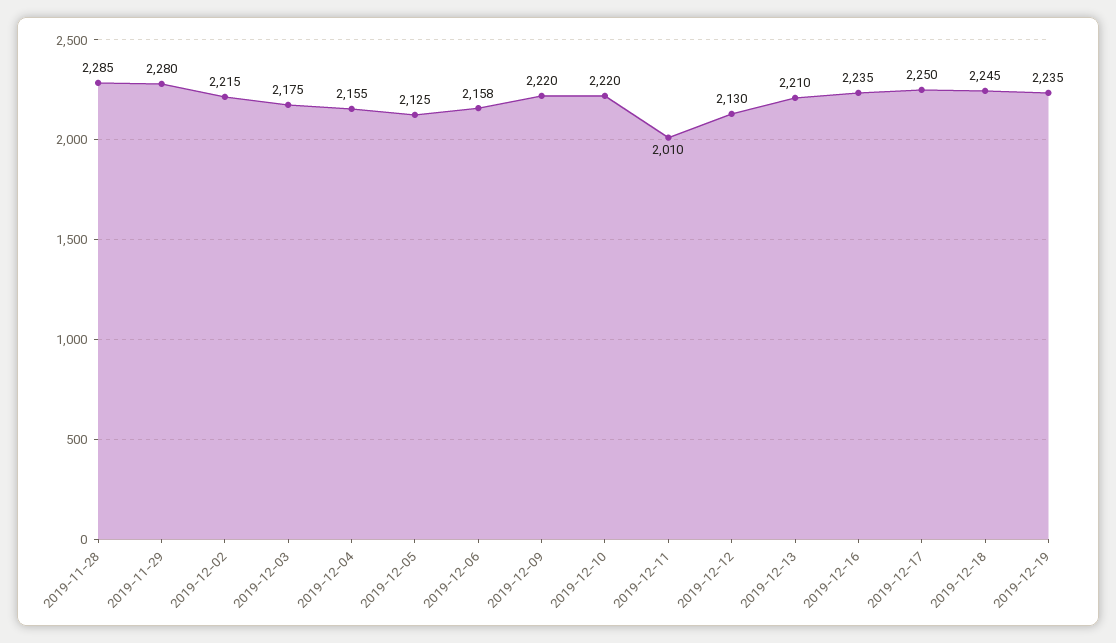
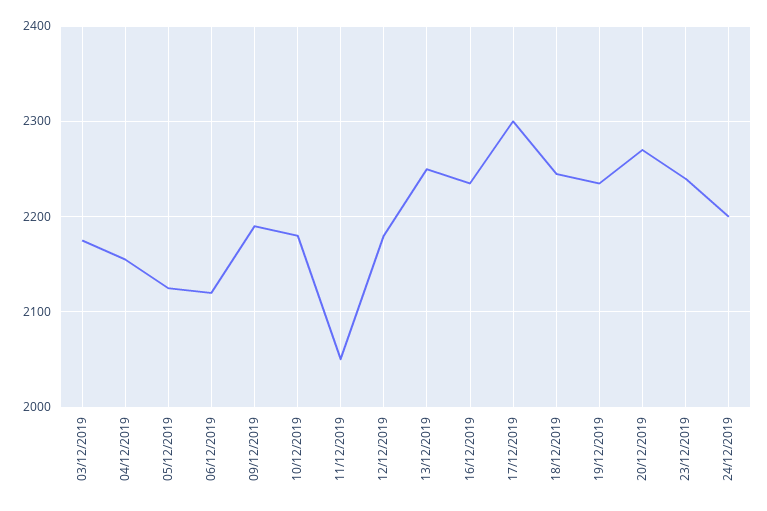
2019-11-28: 2285 -> none
2019-11-29: 2280 -> none
2019-12-02: 2215 -> none
2019-12-06: 2158 -> 2120
2019-12-09: 2220 -> 2190
2019-12-10: 2220 -> 2180
2019-12-11: 2010 -> 2050
2019-12-12: 2130 -> 2180
2019-12-13: 2210 -> 2250
2019-12-17: 2250 -> 2300
20/12/2019: none -> 2270
23/12/2019: none -> 2240
24/12/2019: none -> 2200

